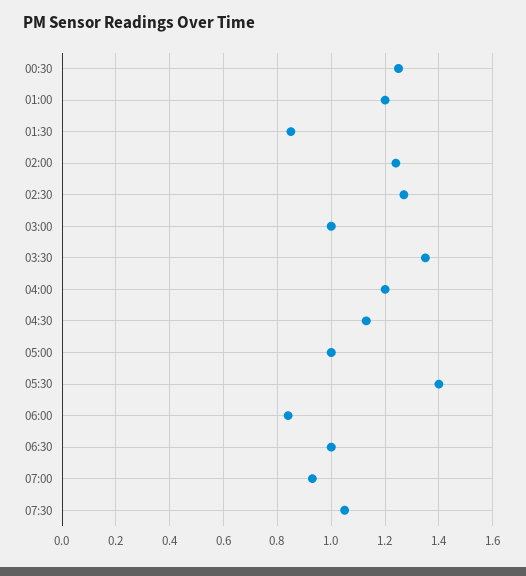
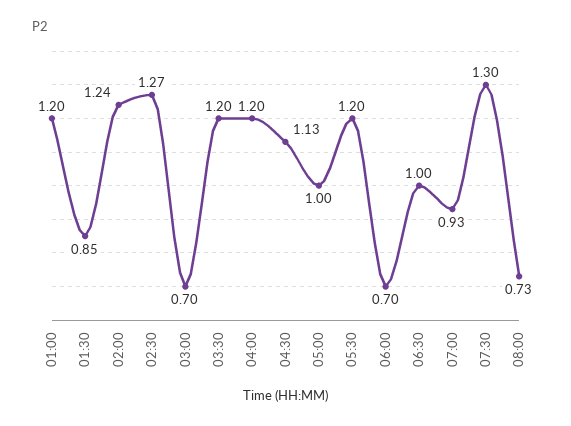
00:30: 1.25 -> none
03:00: 1 -> 0.7
03:30: 1.35 -> 1.2
05:30: 1.4 -> 1.2
06:00: 0.85 -> 0.7
07:30: 1.05 -> 1.3
08:00: none -> 0.73

